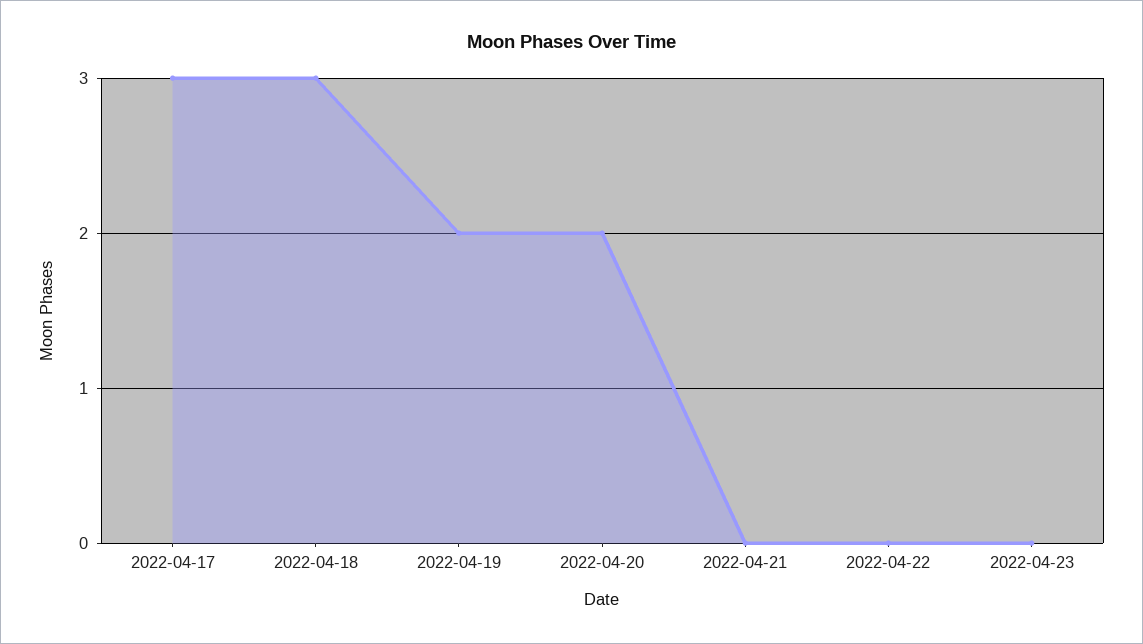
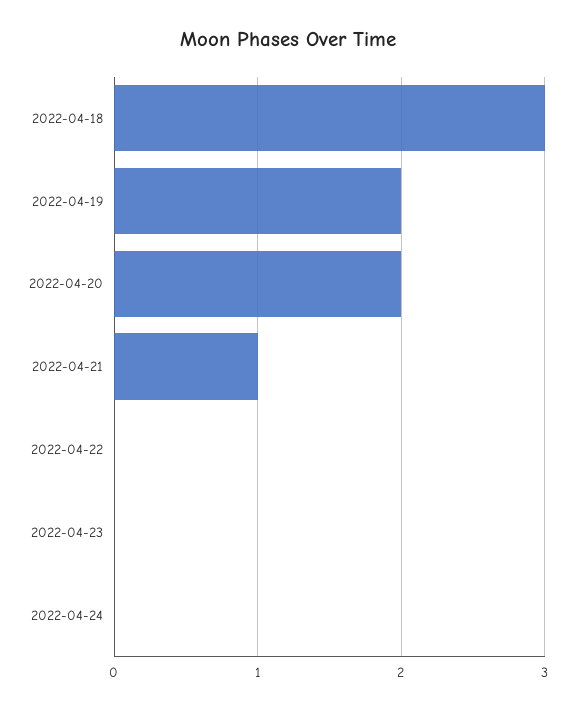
2022-04-17: 3 -> none
2022-04-21: 0 -> 1
2022-04-24: none -> 0

